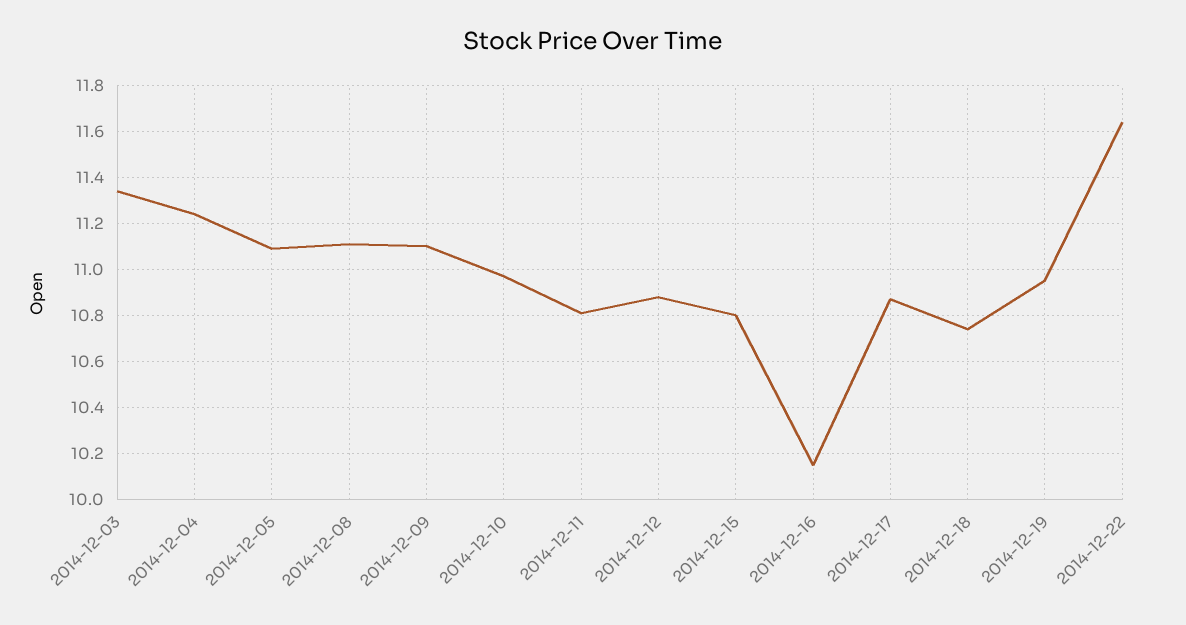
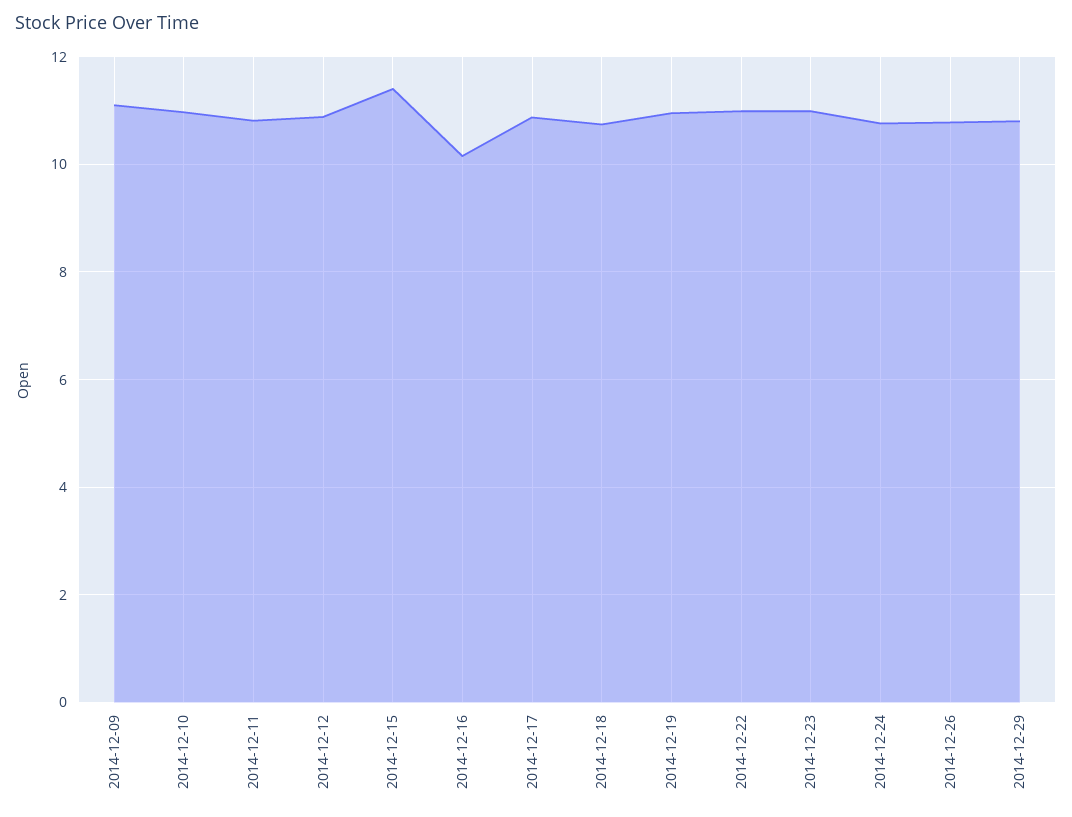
2014-12-03: 11.35 -> none
2014-12-04: 11.25 -> none
2014-12-05: 11.1 -> none
2014-12-08: 11.1 -> none
2014-12-15: 10.8 -> 11.4
2014-12-22: 11.65 -> 11
2014-12-23: none -> 11
2014-12-24: none -> 10.8
2014-12-26: none -> 10.8
2014-12-29: none -> 10.8

